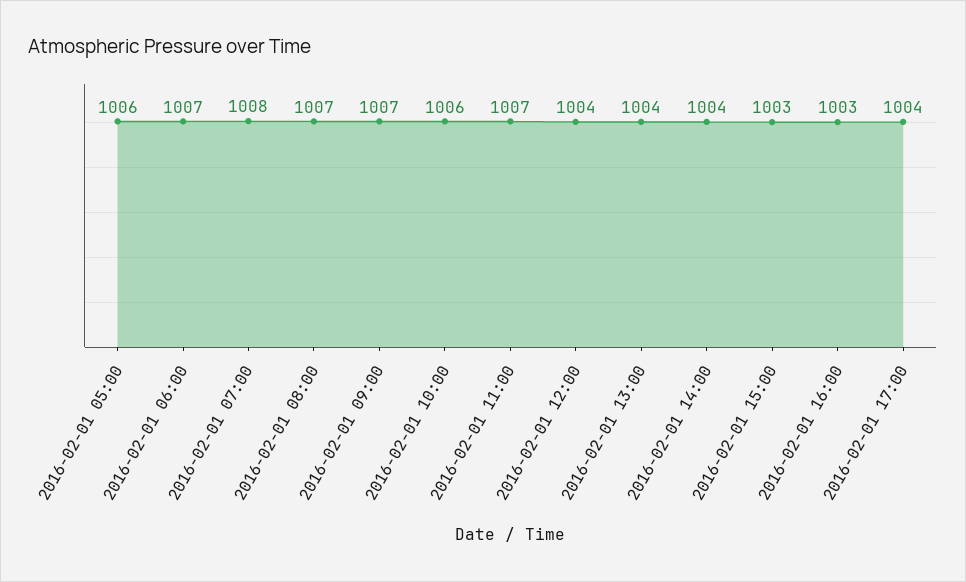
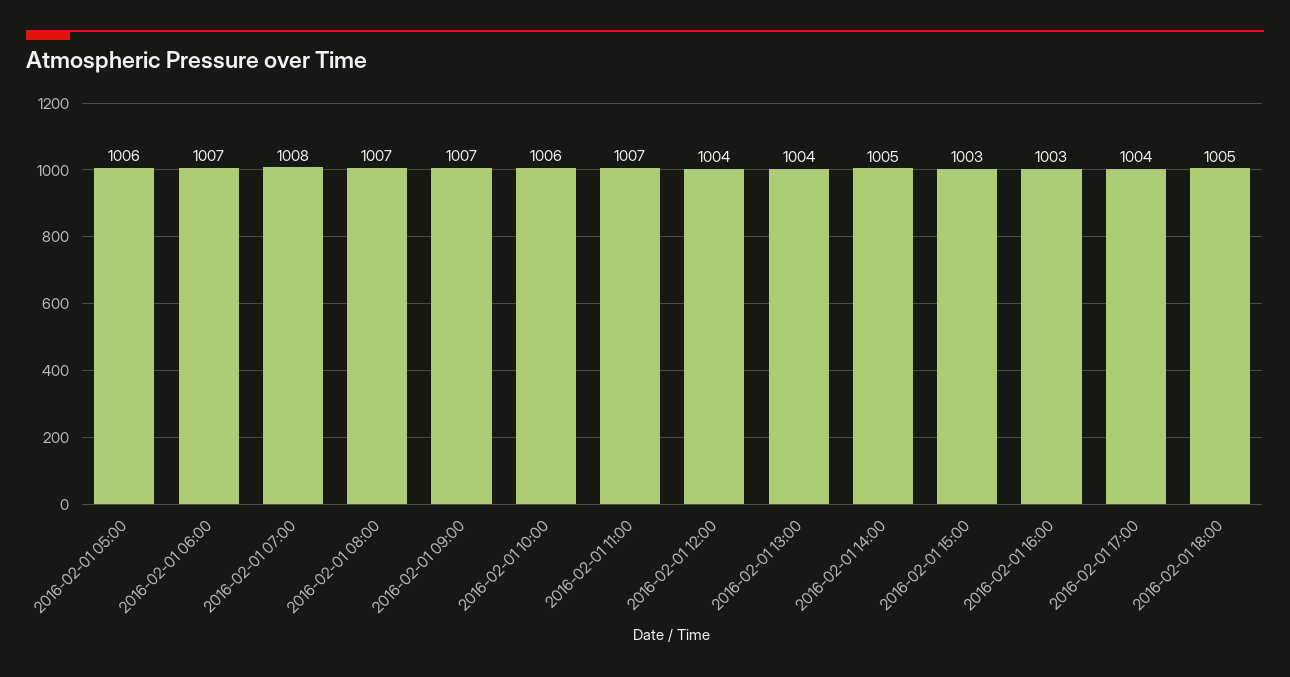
2016-02-01 14:00: 1004 -> 1005
2016-02-01 18:00: none -> 1005

